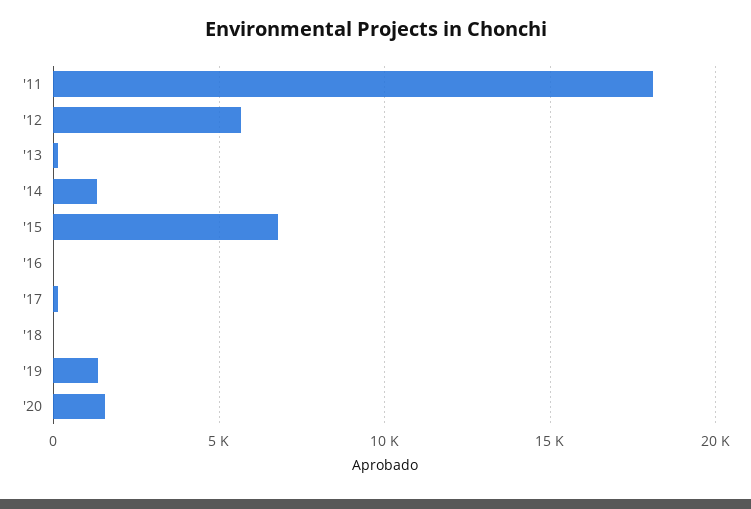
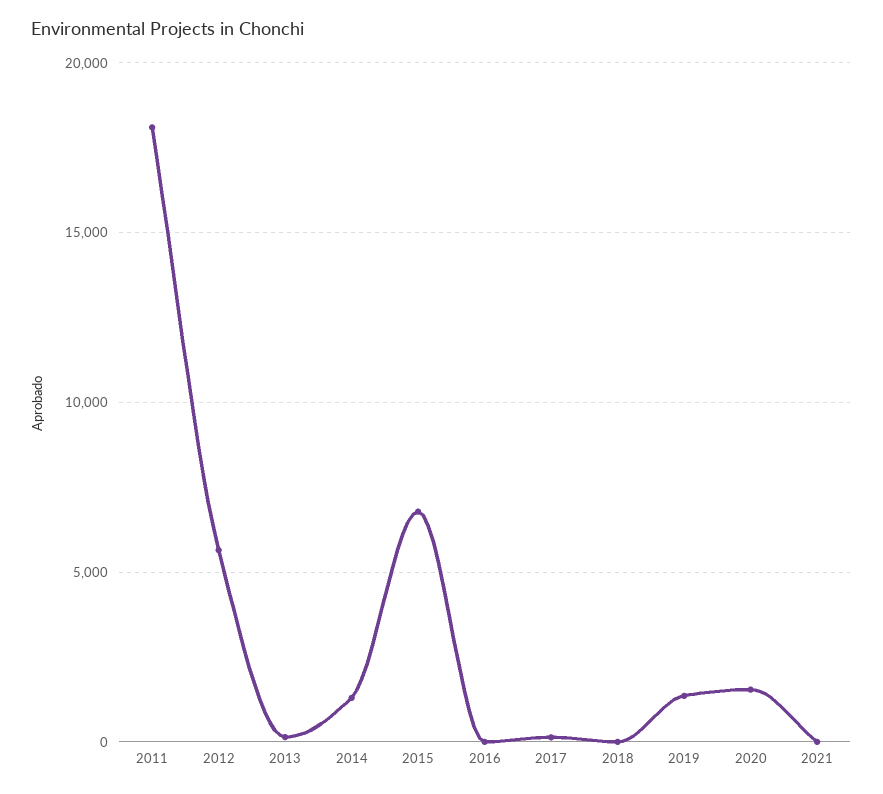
2021: none -> 0

